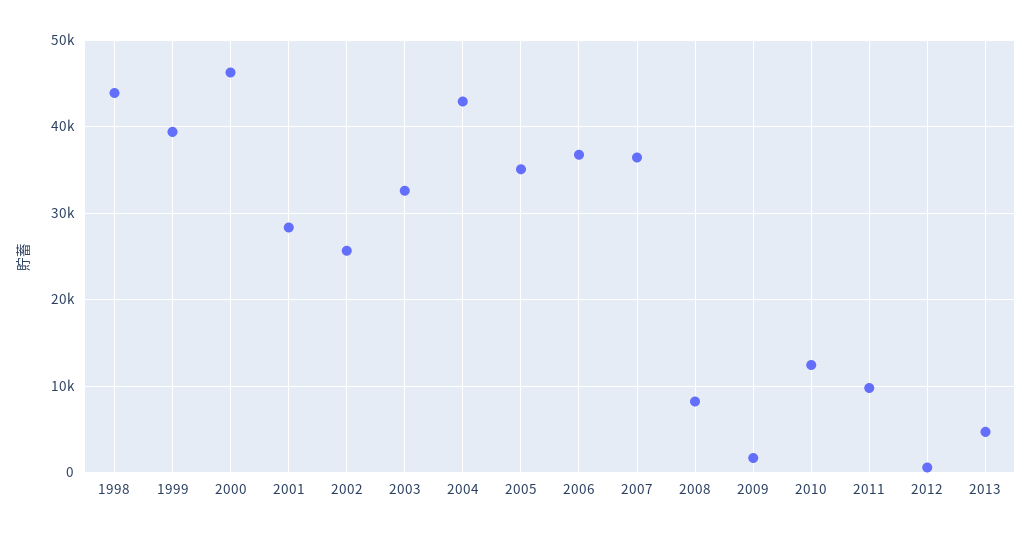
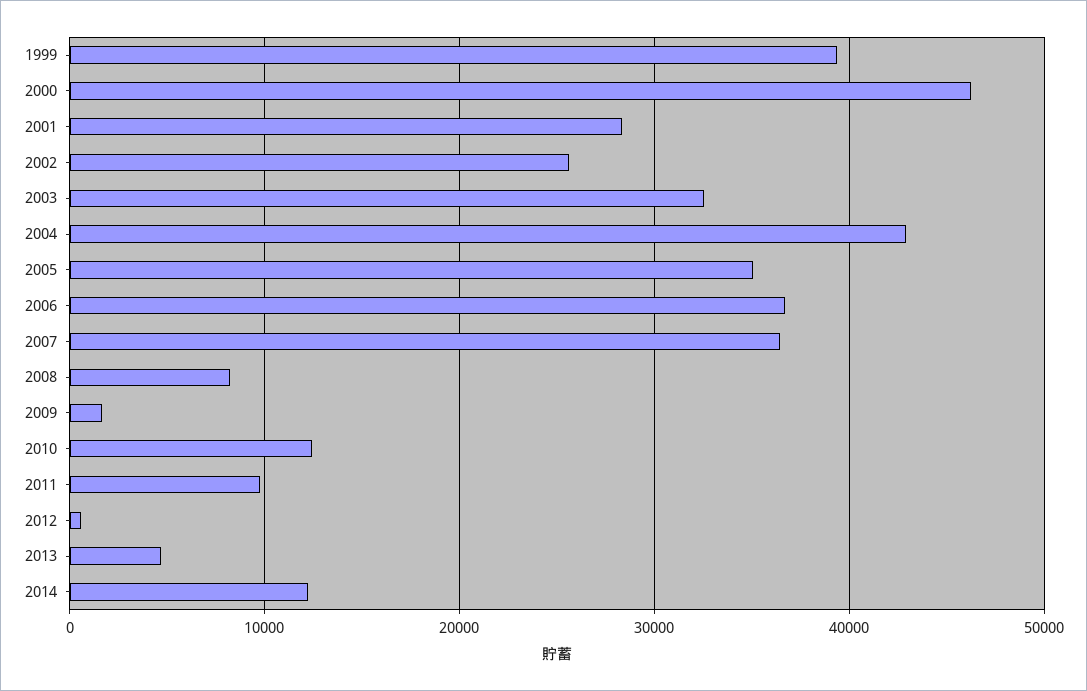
1998: 44000 -> none
2014: none -> 12000

